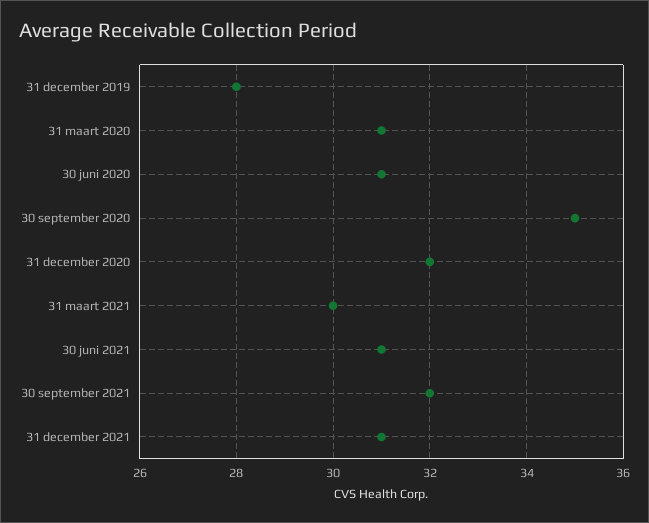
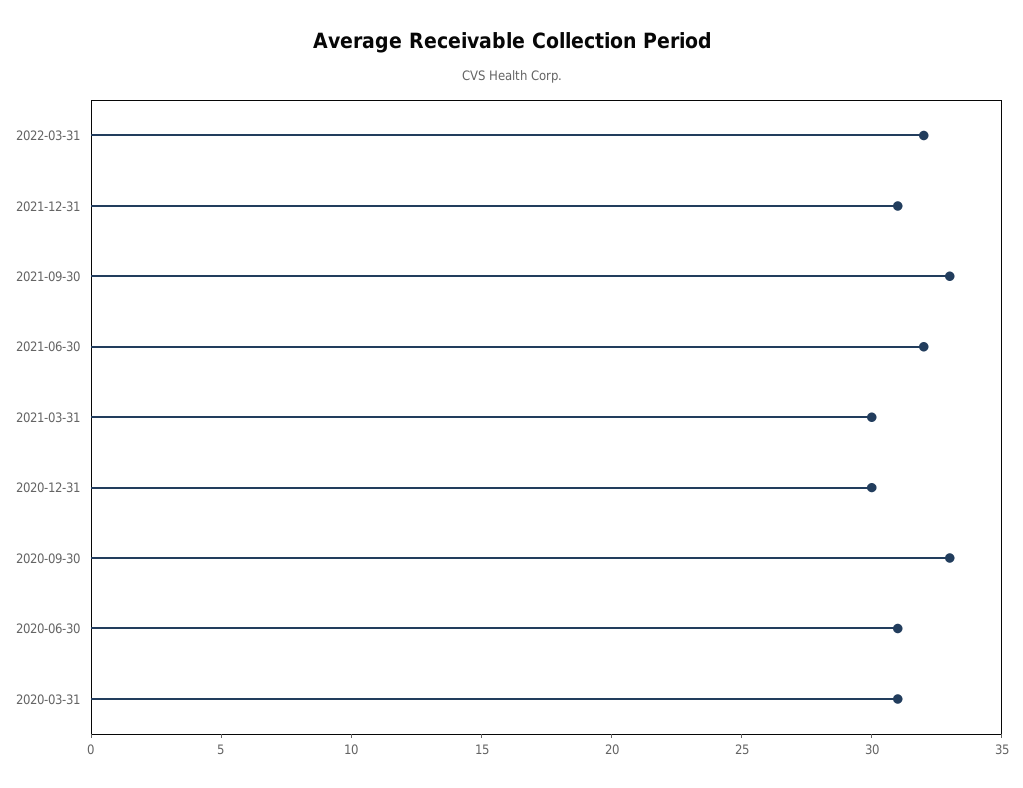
31 december 2019: 28 -> none
30 september 2020: 35 -> 33
31 december 2020: 32 -> 30
30 juni 2021: 31 -> 32
30 september 2021: 32 -> 33
2022-03-31: none -> 32

